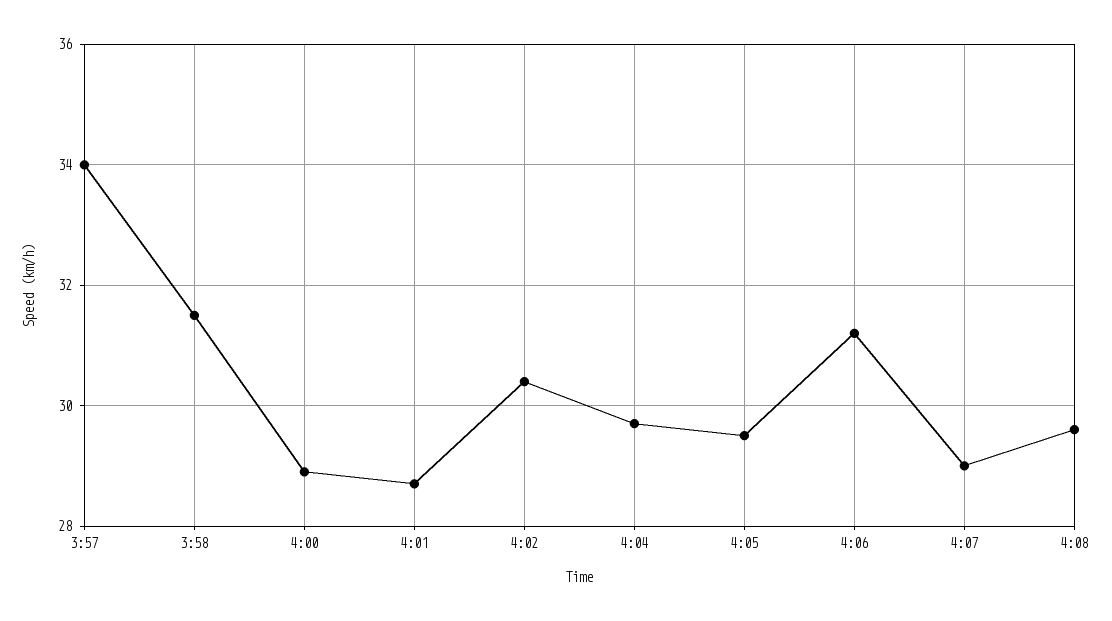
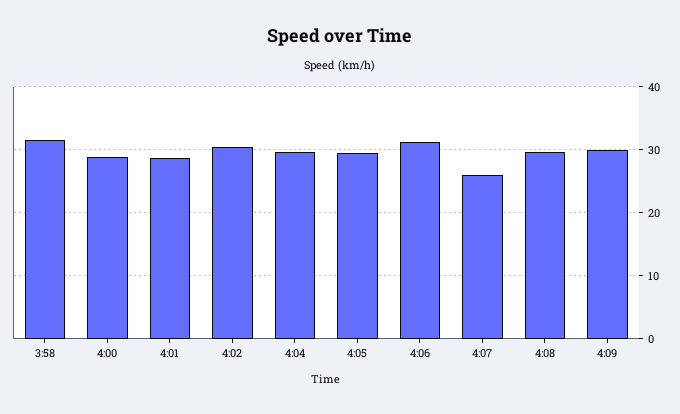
3:57: 34 -> none
4:07: 29 -> 26
4:09: none -> 30

